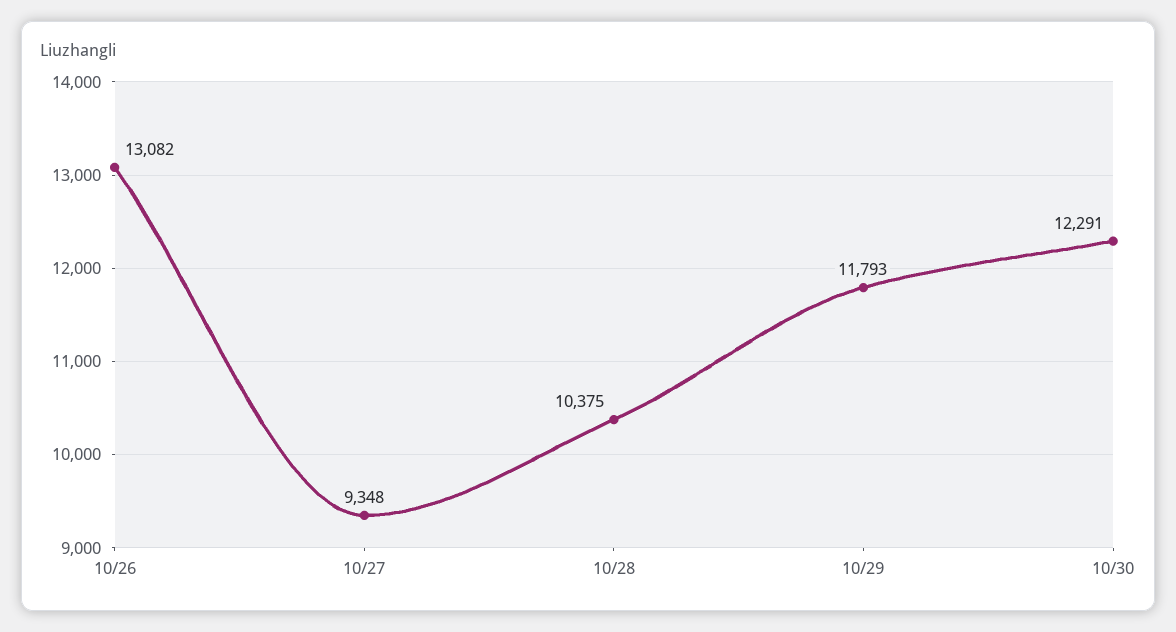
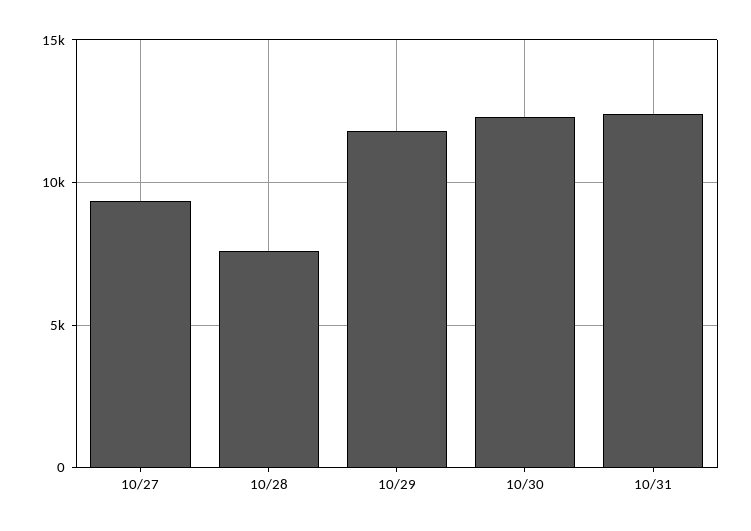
10/26: 13082 -> none
10/28: 10375 -> 7500
10/31: none -> 12500

